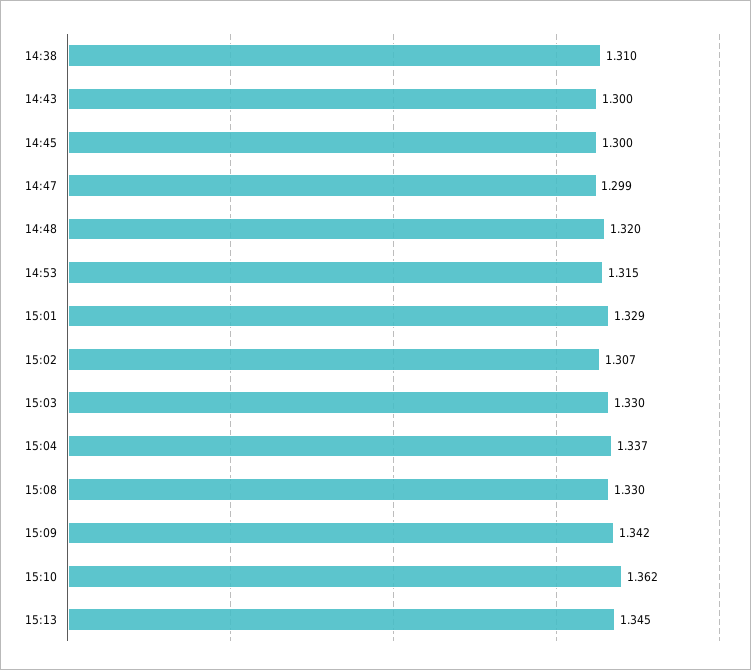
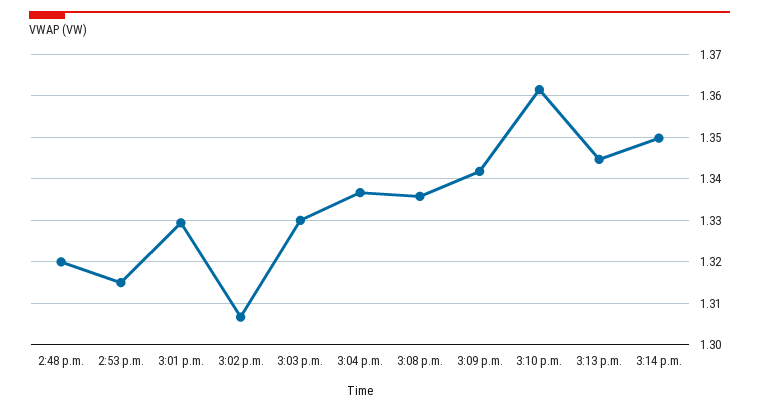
14:38: 1.31 -> none
14:43: 1.3 -> none
14:45: 1.3 -> none
14:47: 1.299 -> none
15:08: 1.33 -> 1.336
3:14 p.m.: none -> 1.35

